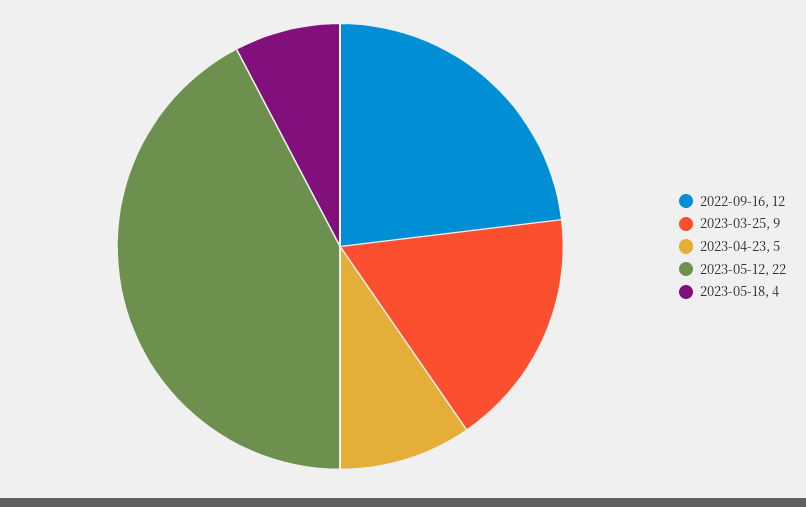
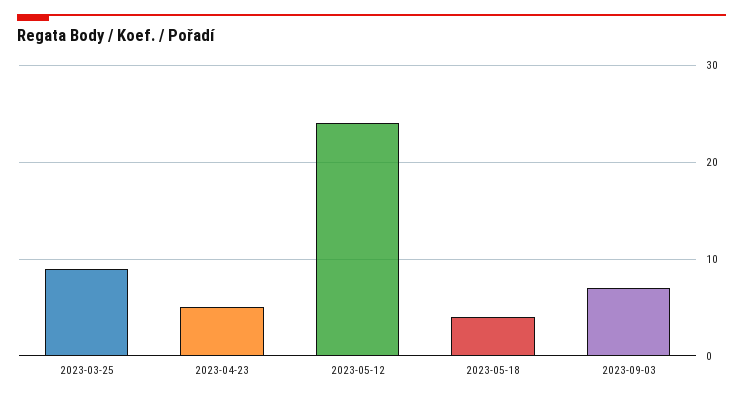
2022-09-16: 12 -> none
2023-05-12: 22 -> 24
2023-09-03: none -> 7

